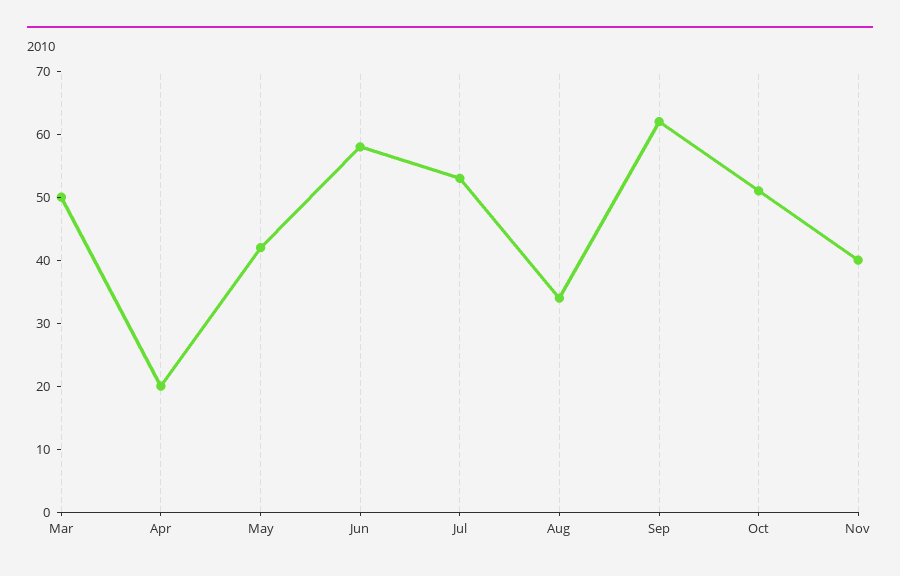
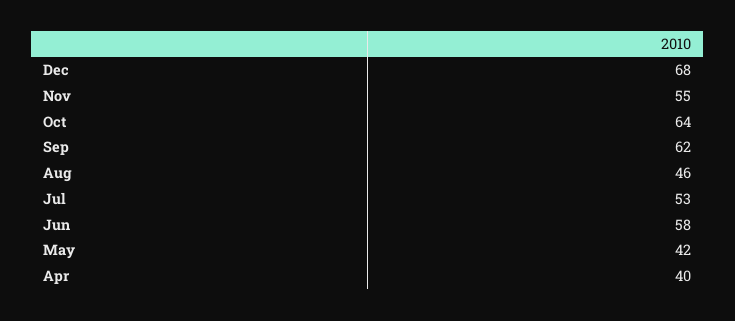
Mar: 50 -> none
Apr: 20 -> 40
Aug: 35 -> 46
Oct: 50 -> 64
Nov: 40 -> 55
Dec: none -> 68

